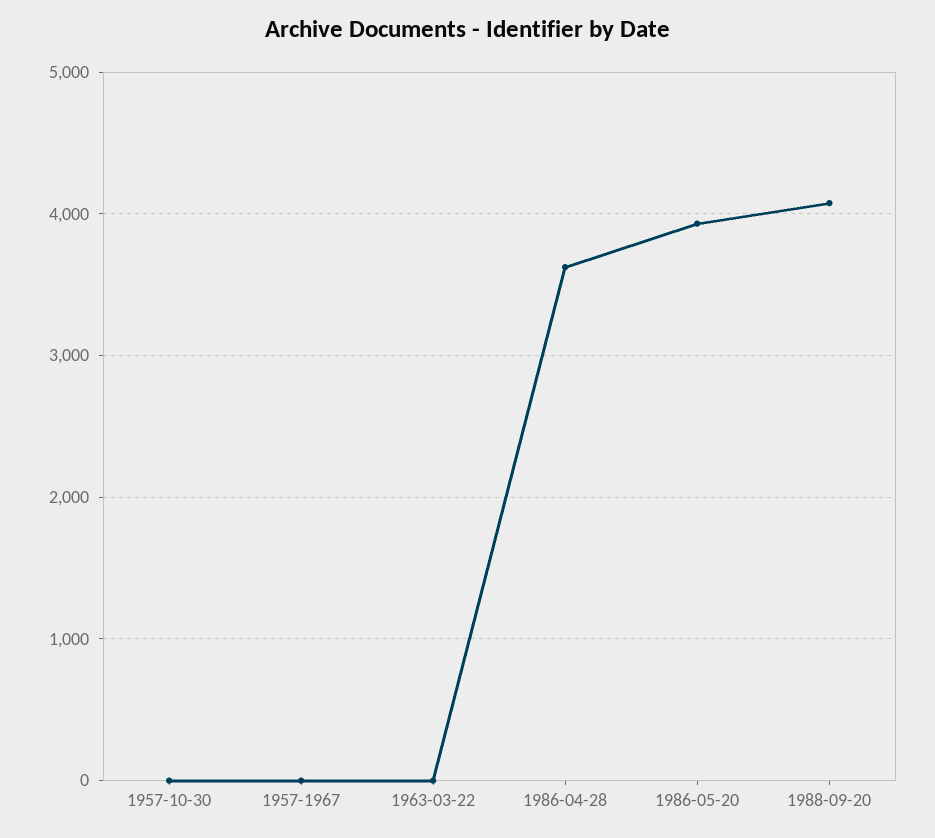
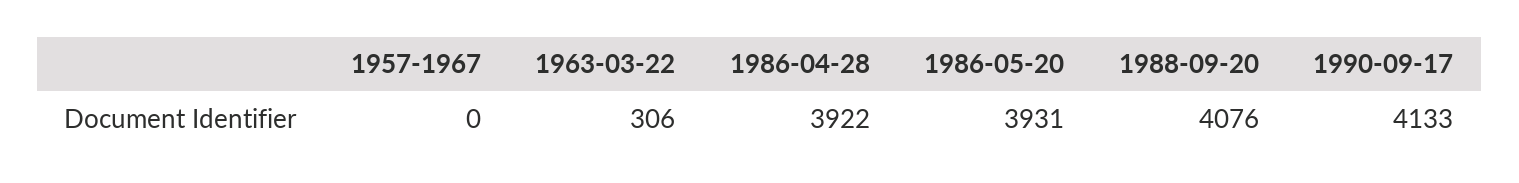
1957-10-30: 0 -> none
1963-03-22: 0 -> 306
1986-04-28: 3600 -> 3922
1990-09-17: none -> 4133

